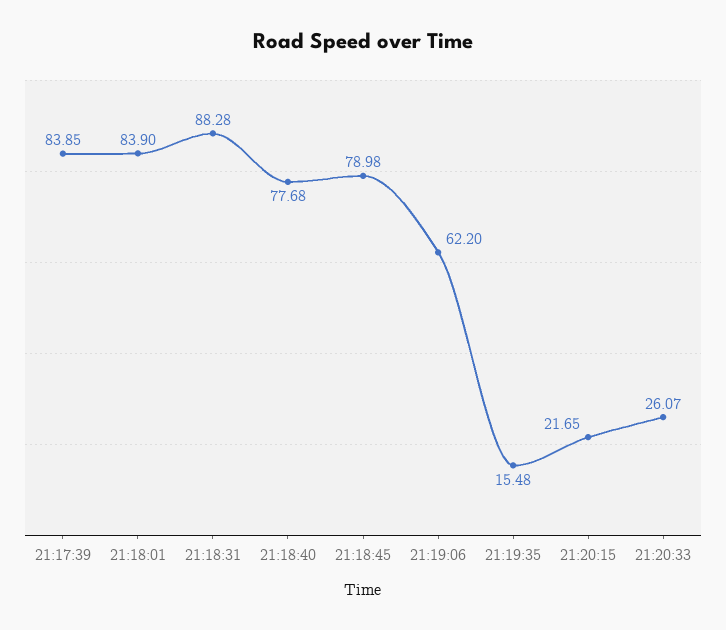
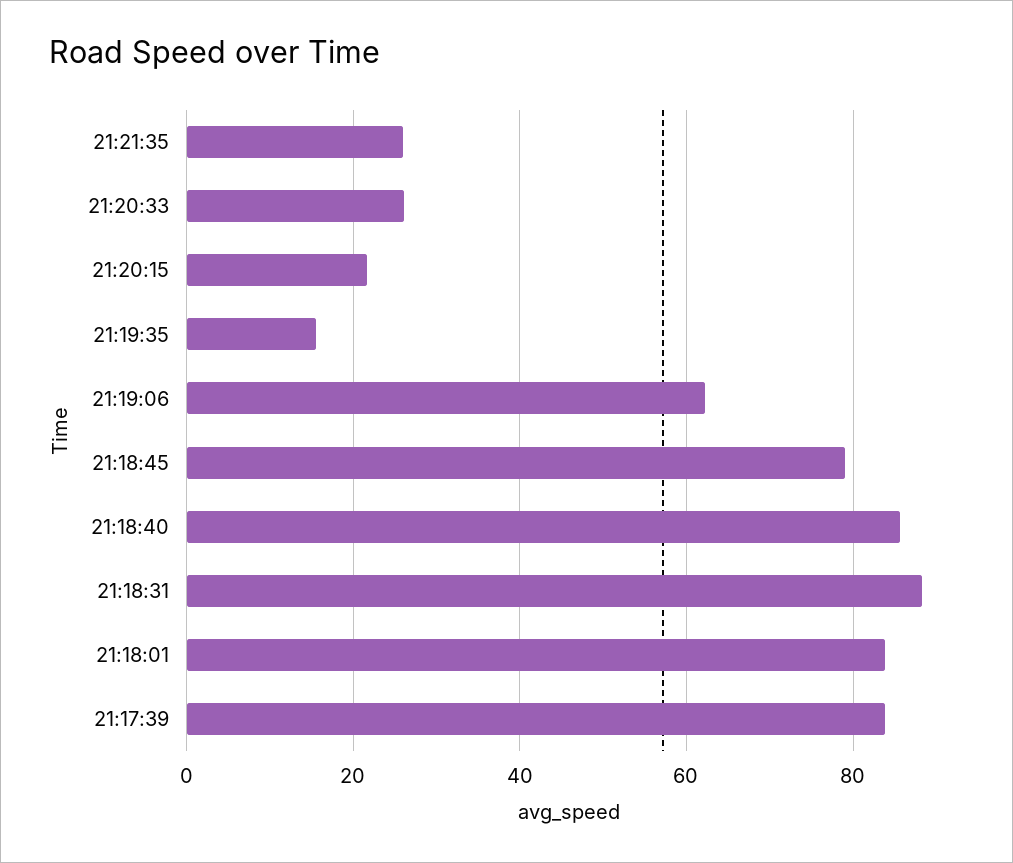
21:18:40: 77.68 -> 86
21:21:35: none -> 26

